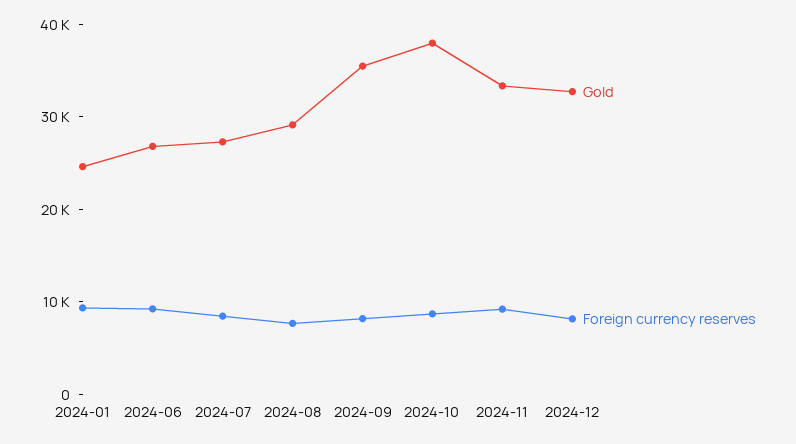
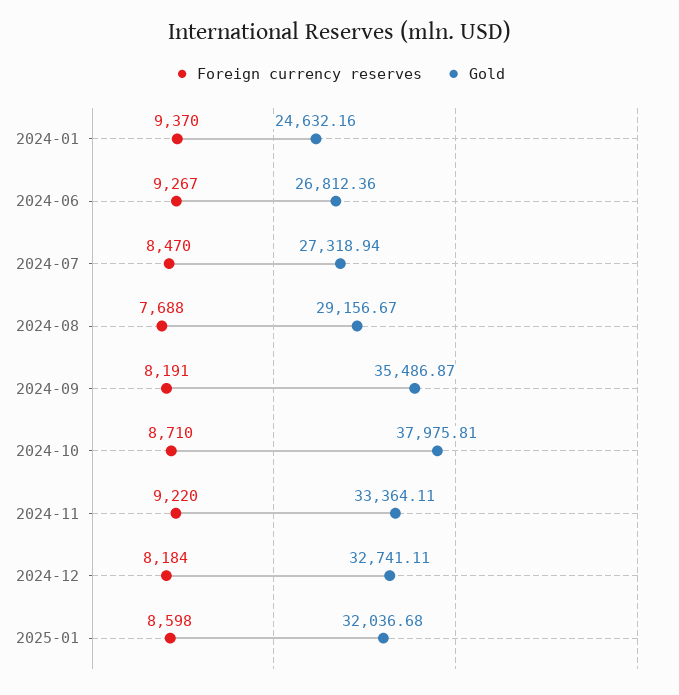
Foreign currency reserves, 2025-01: none -> 8598
Gold, 2025-01: none -> 32036.68

